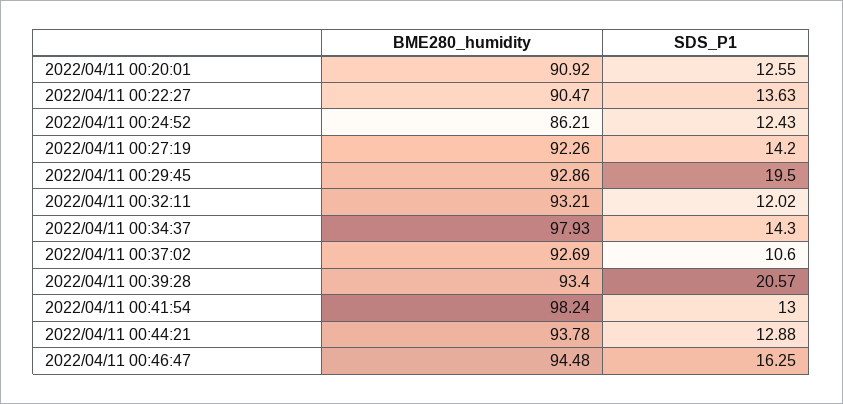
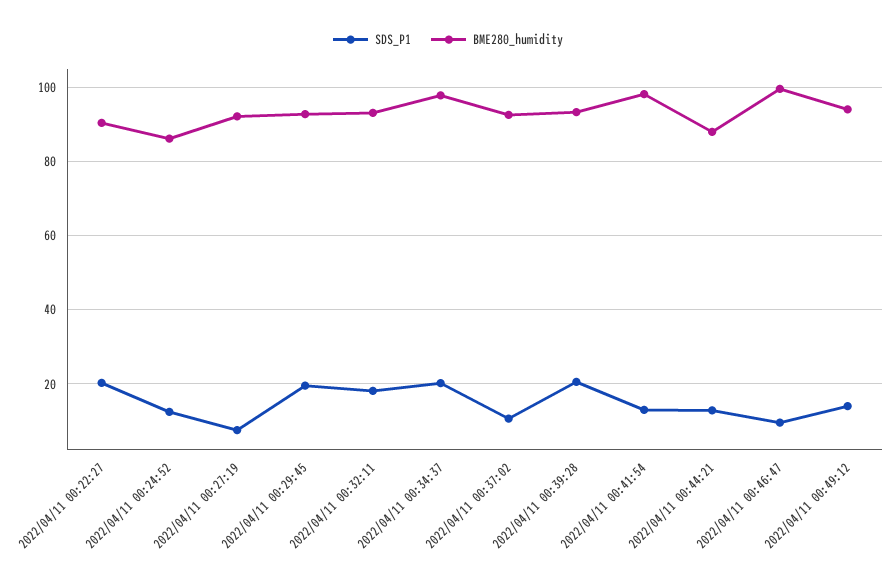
BME280_humidity, 2022/04/11 00:20:01: 90.92 -> none
SDS_P1, 2022/04/11 00:20:01: 12.55 -> none
SDS_P1, 2022/04/11 00:22:27: 13.63 -> 20
SDS_P1, 2022/04/11 00:27:19: 14.2 -> 8
SDS_P1, 2022/04/11 00:32:11: 12.02 -> 18
SDS_P1, 2022/04/11 00:34:37: 14.3 -> 20
BME280_humidity, 2022/04/11 00:44:21: 93.78 -> 88
BME280_humidity, 2022/04/11 00:46:47: 94.48 -> 100
SDS_P1, 2022/04/11 00:46:47: 16.25 -> 10
SDS_P1, 2022/04/11 00:49:12: none -> 14
BME280_humidity, 2022/04/11 00:49:12: none -> 94

